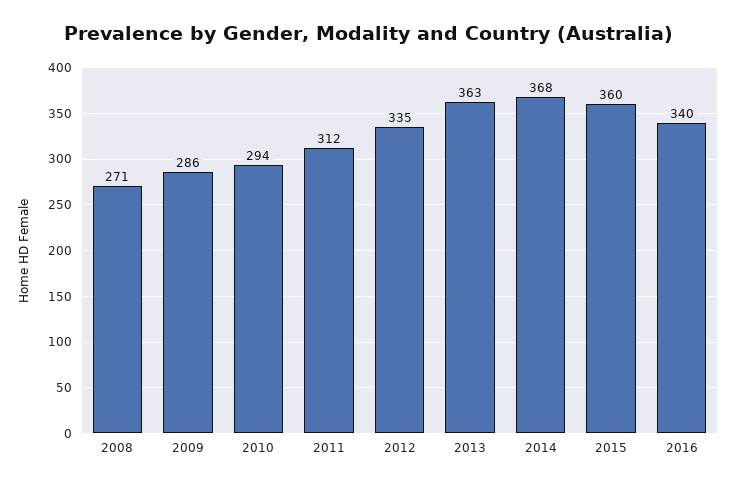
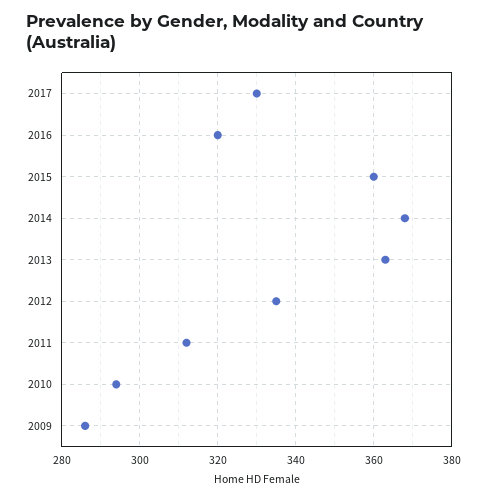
2008: 271 -> none
2016: 340 -> 320
2017: none -> 330

